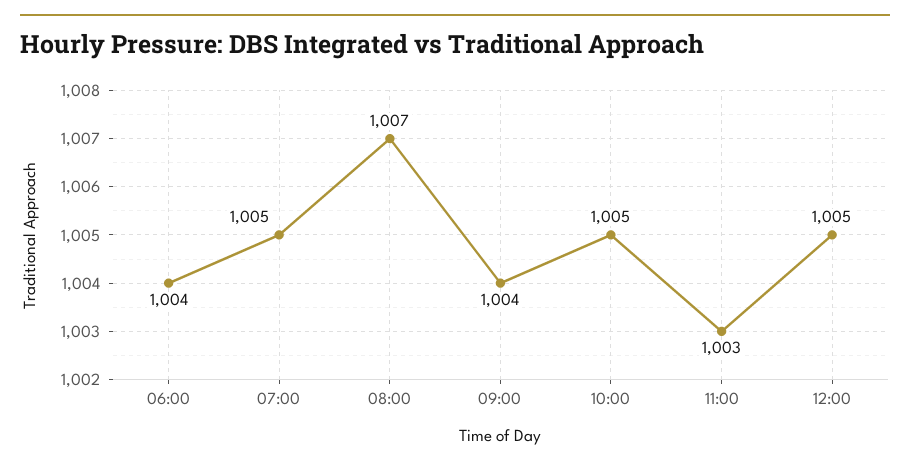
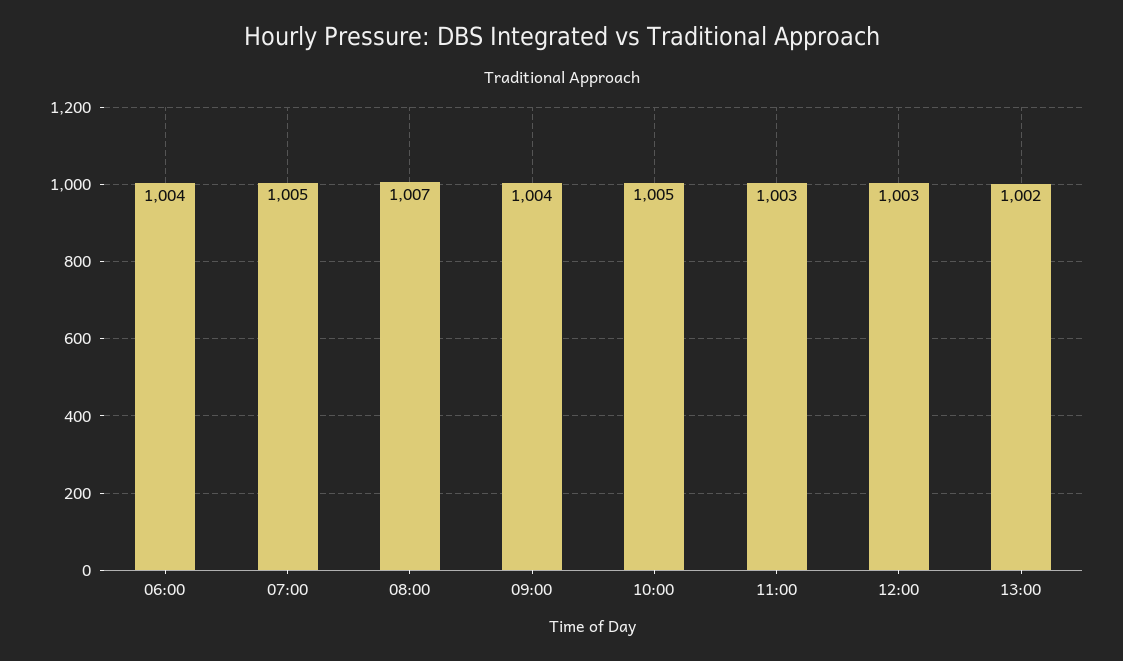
12:00: 1005 -> 1003
13:00: none -> 1002

